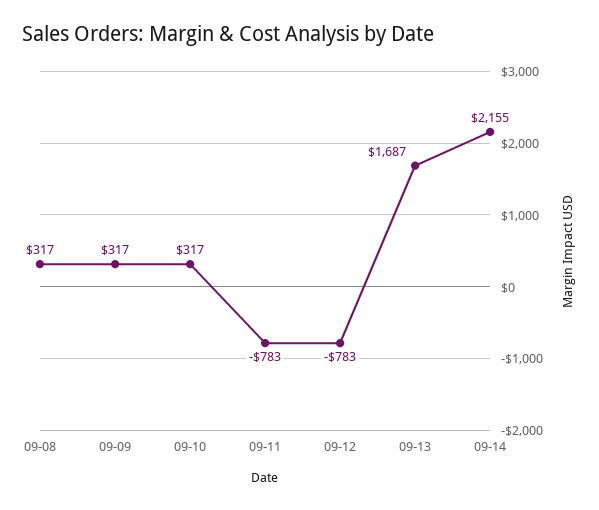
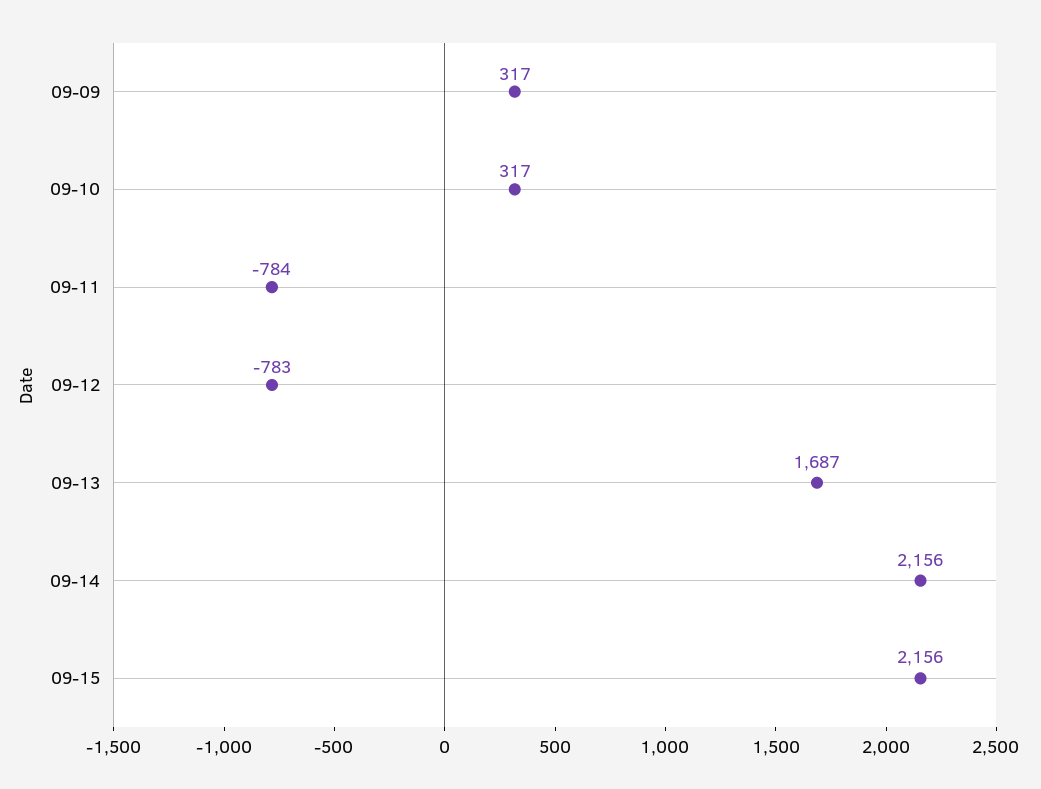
09-08: 317 -> none
09-11: -783 -> -784
09-14: 2155 -> 2156
09-15: none -> 2156

